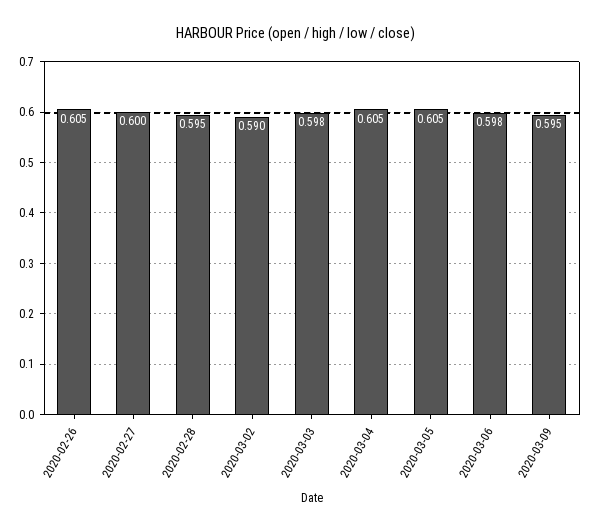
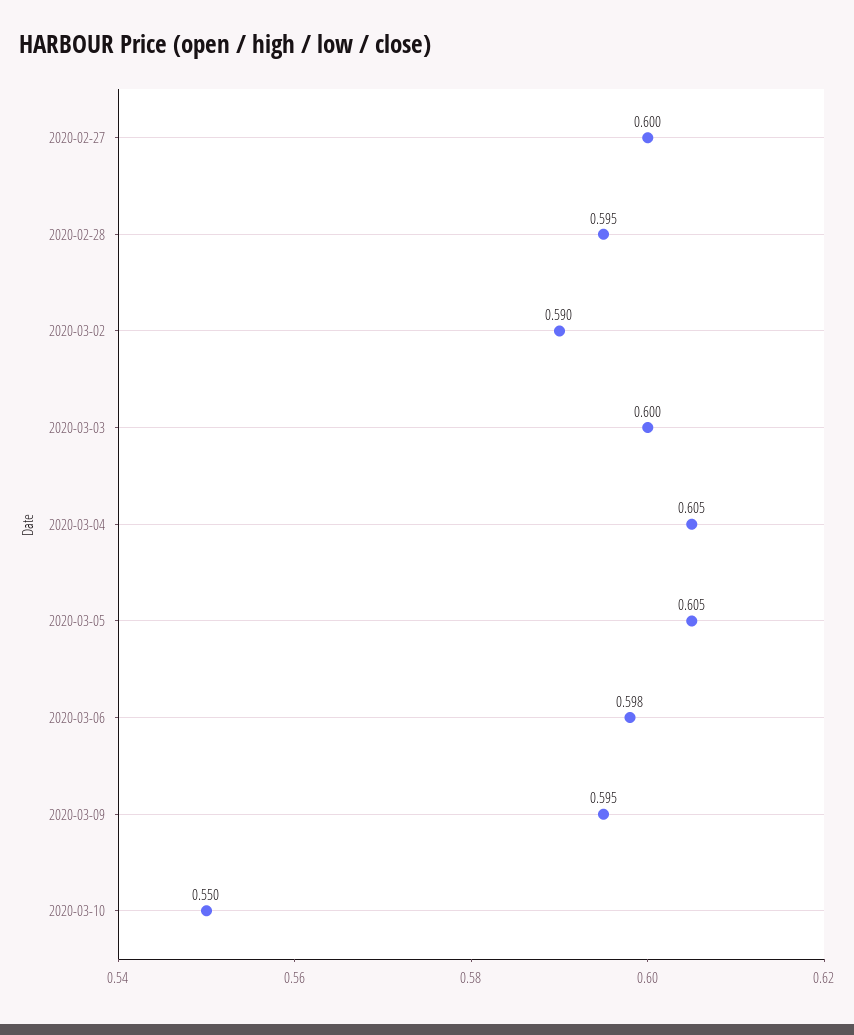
2020-02-26: 0.605 -> none
2020-03-03: 0.598 -> 0.6
2020-03-10: none -> 0.55

